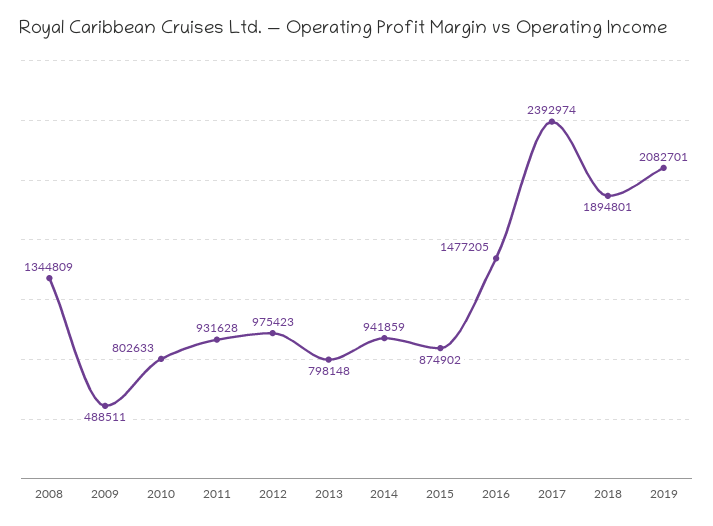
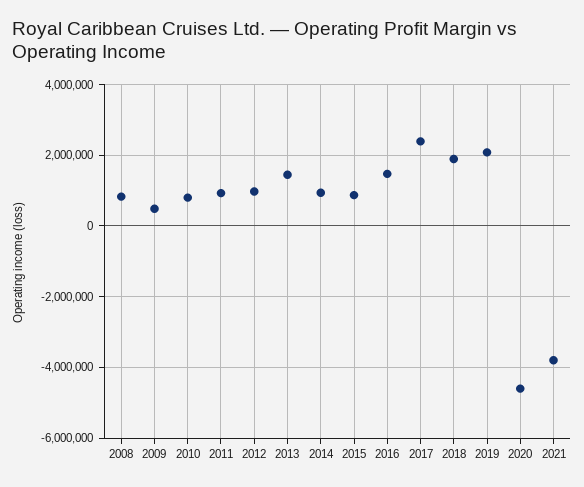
2008: 1344809 -> 800000
2013: 798148 -> 1400000
2020: none -> -4600000
2021: none -> -3800000

